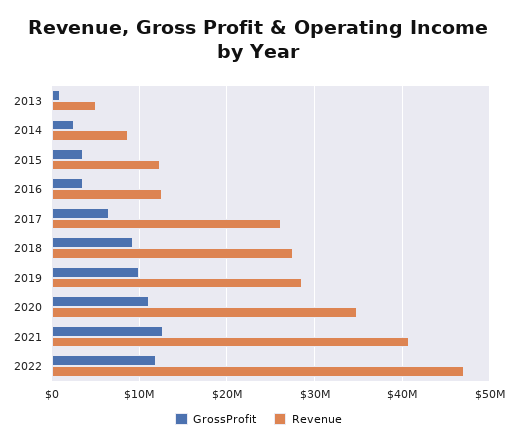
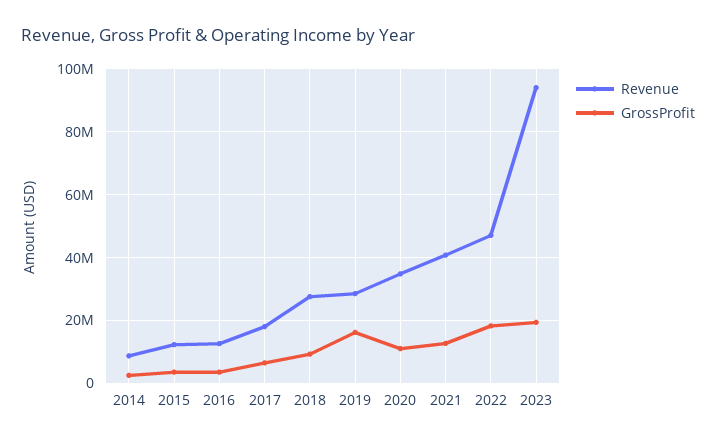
GrossProfit, 2013: 1000000 -> none
Revenue, 2013: 5000000 -> none
Revenue, 2017: 26000000 -> 18000000
GrossProfit, 2019: 10000000 -> 16000000
GrossProfit, 2022: 12000000 -> 18000000
Revenue, 2023: none -> 94000000
GrossProfit, 2023: none -> 20000000

